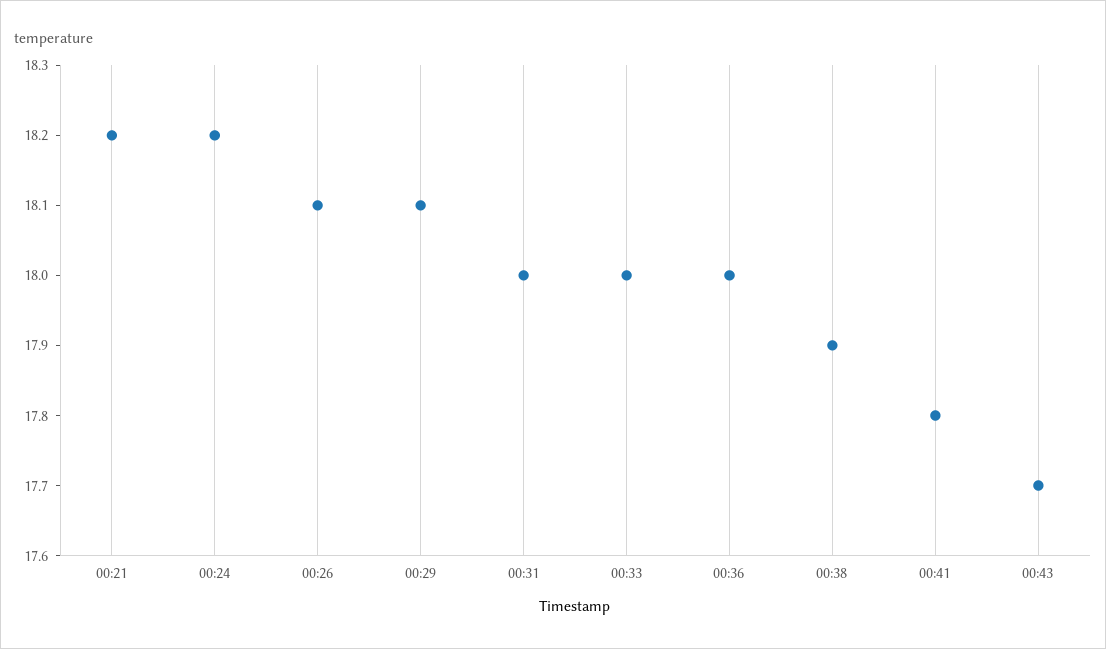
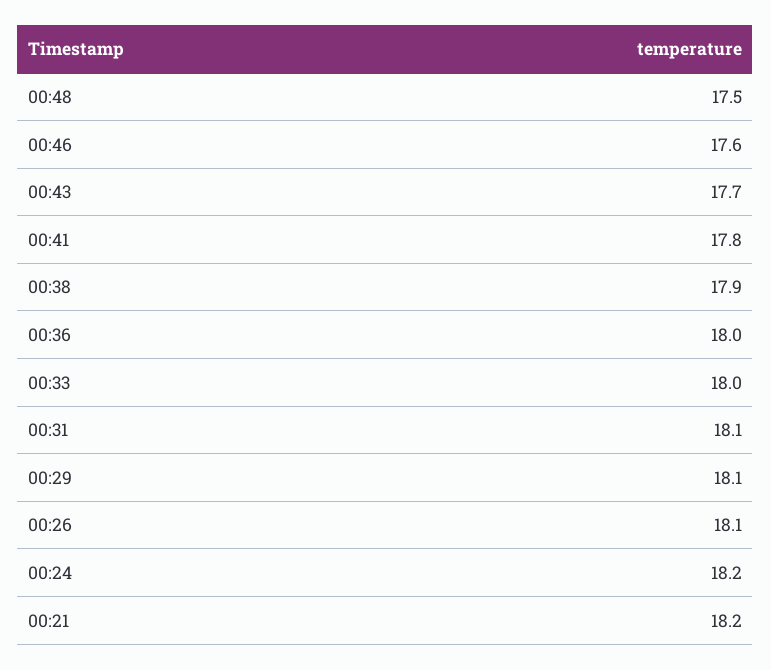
00:31: 18 -> 18.1
00:48: none -> 17.5
00:46: none -> 17.6

